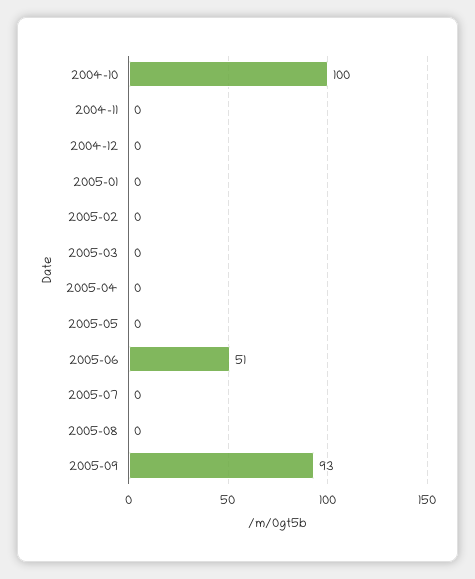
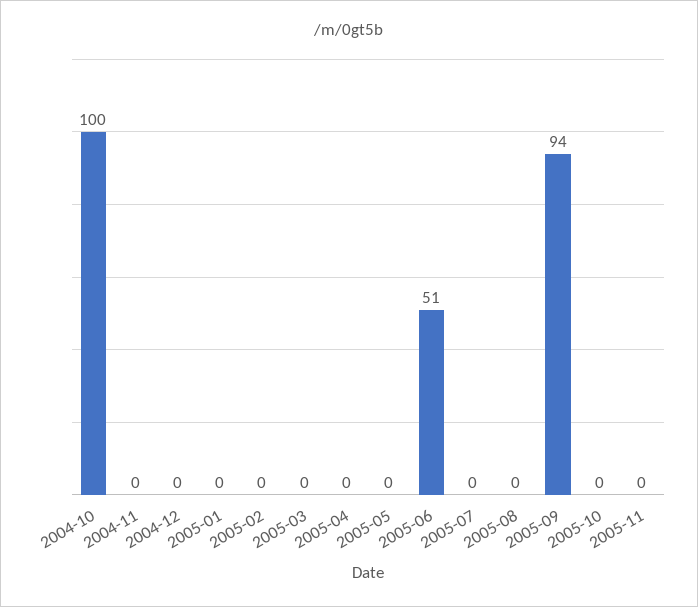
2005-09: 93 -> 94
2005-10: none -> 0
2005-11: none -> 0

